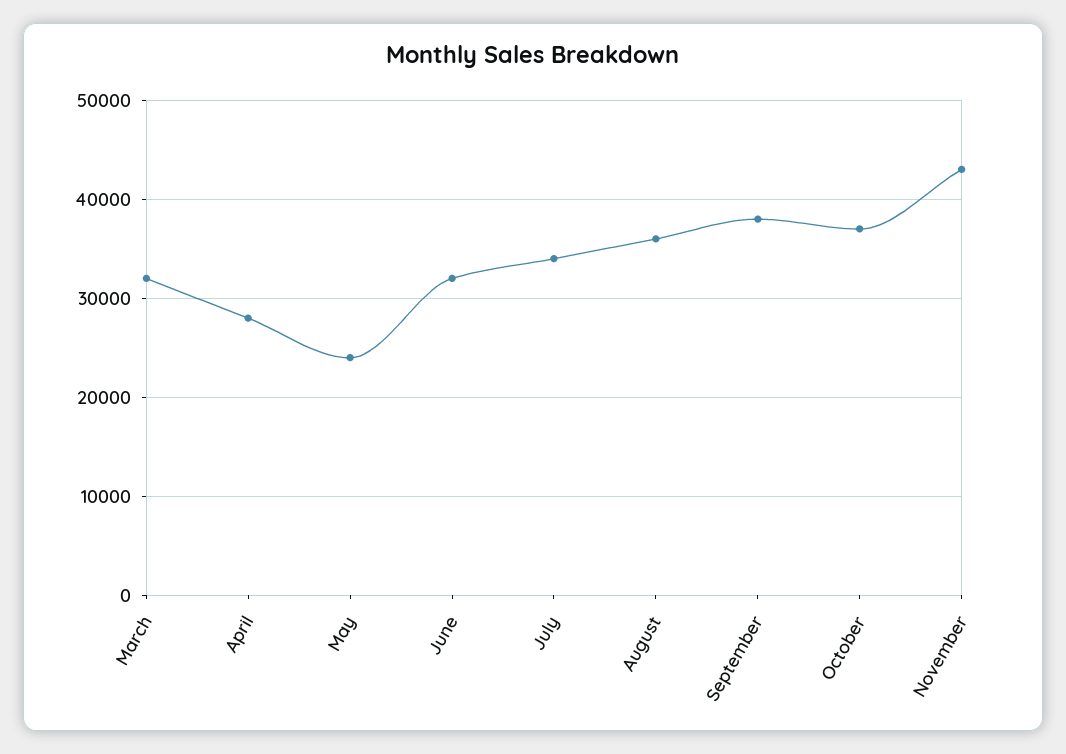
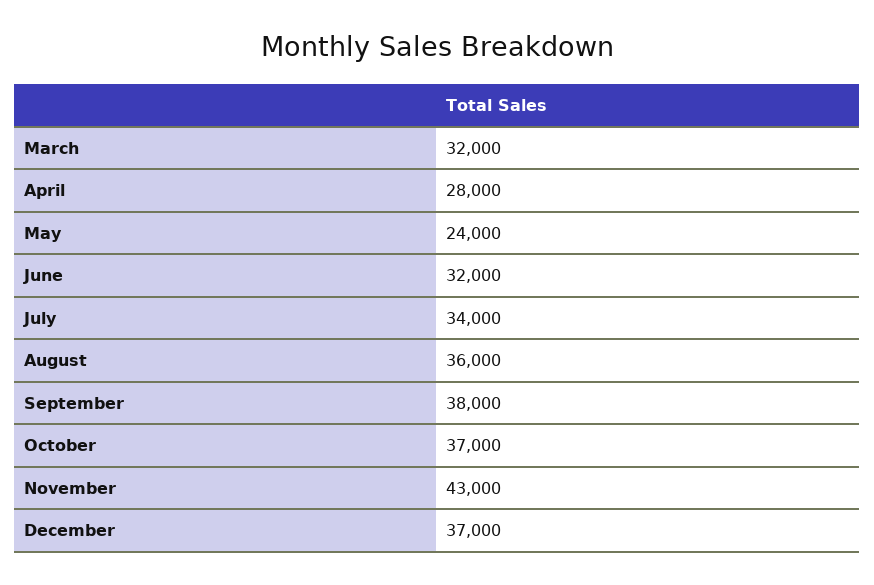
December: none -> 37000

